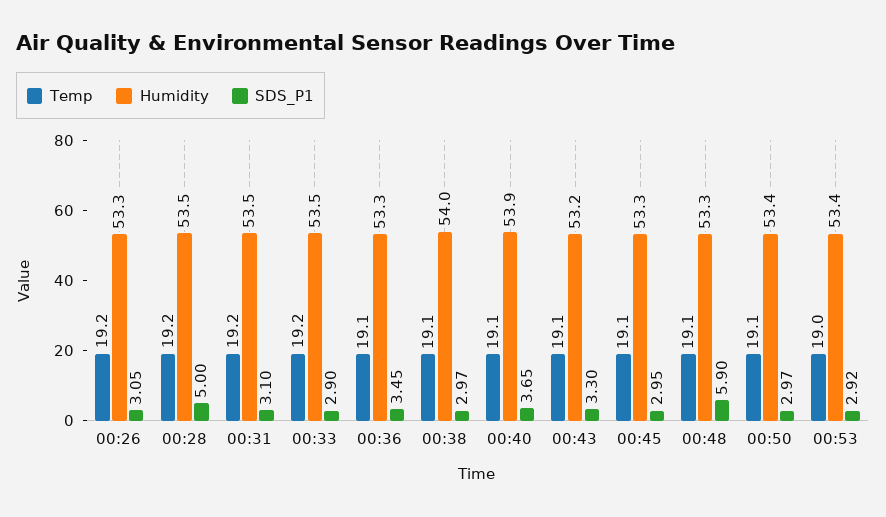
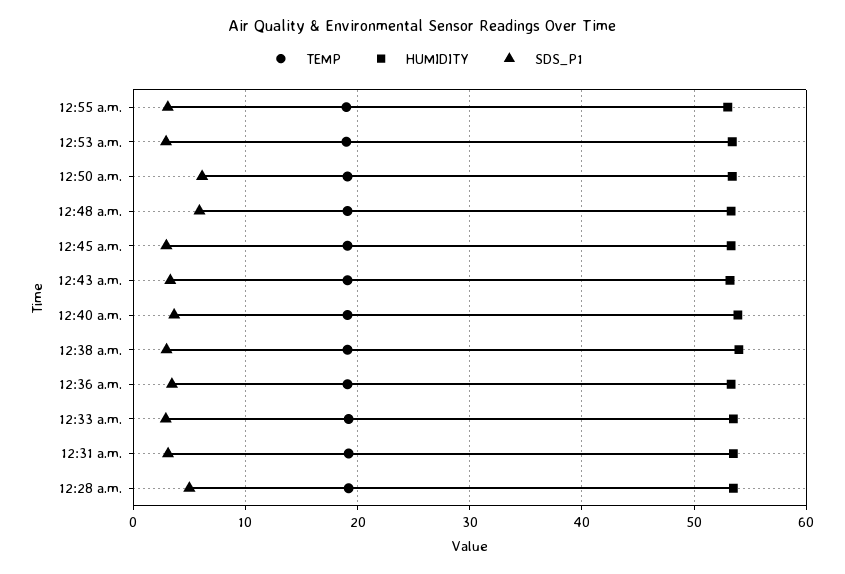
Temp, 00:26: 19.2 -> none
Humidity, 00:26: 53.3 -> none
SDS_P1, 00:26: 3.05 -> none
SDS_P1, 00:50: 2.97 -> 6
Temp, 12:55 a.m.: none -> 19
Humidity, 12:55 a.m.: none -> 53
SDS_P1, 12:55 a.m.: none -> 3

